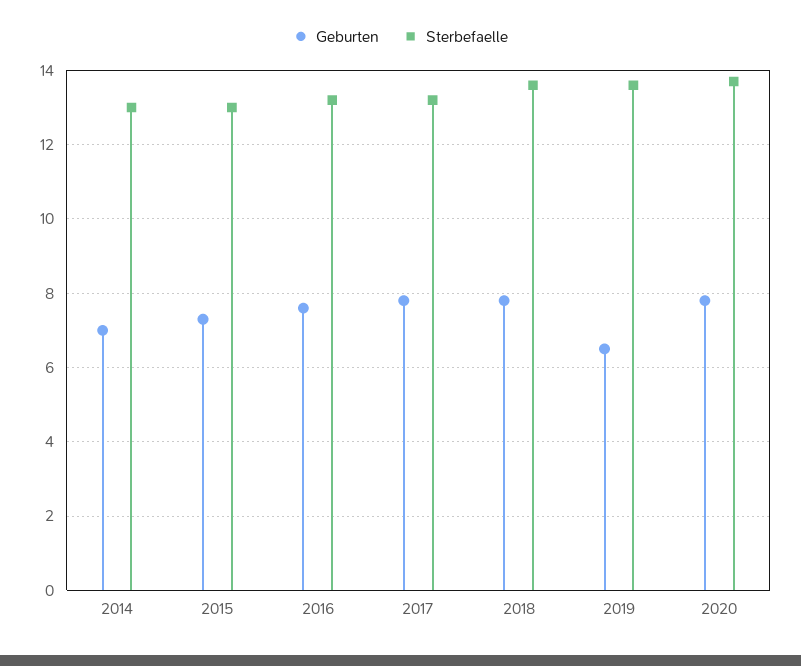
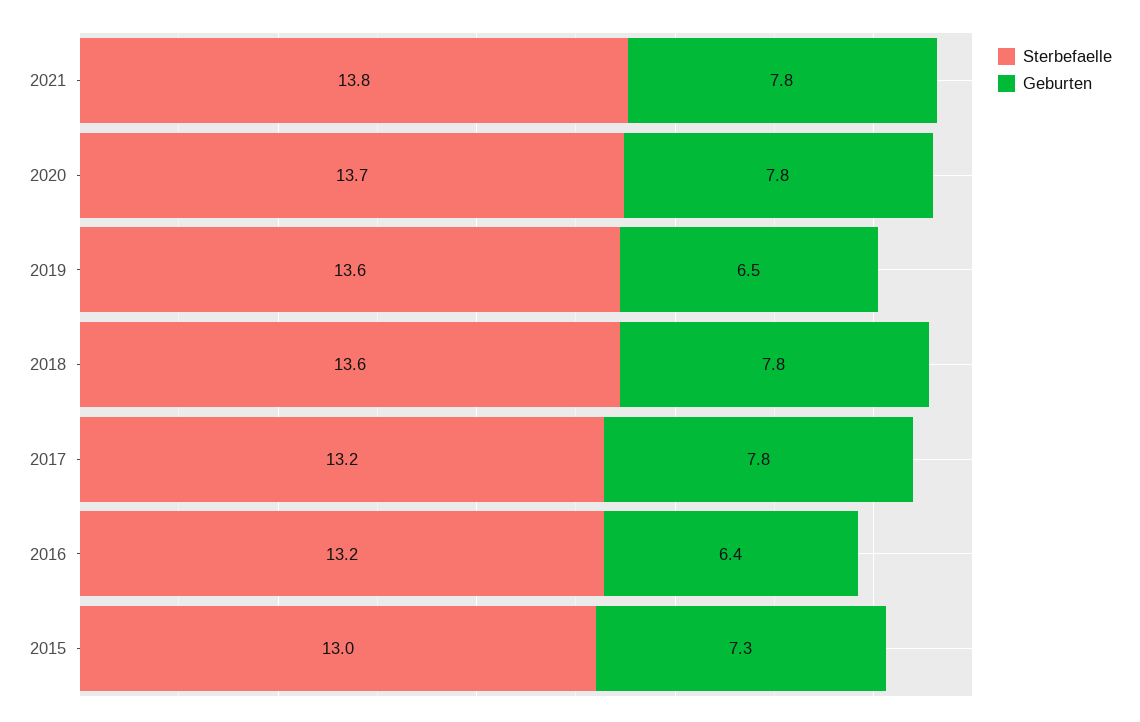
Geburten, 2014: 7 -> none
Sterbefaelle, 2014: 13 -> none
Geburten, 2016: 7.5 -> 6.4
Sterbefaelle, 2021: none -> 13.8
Geburten, 2021: none -> 7.8

